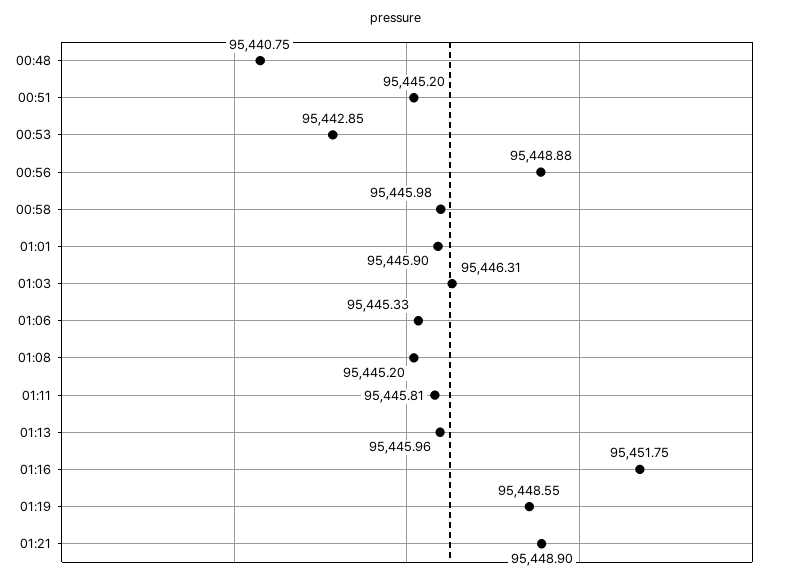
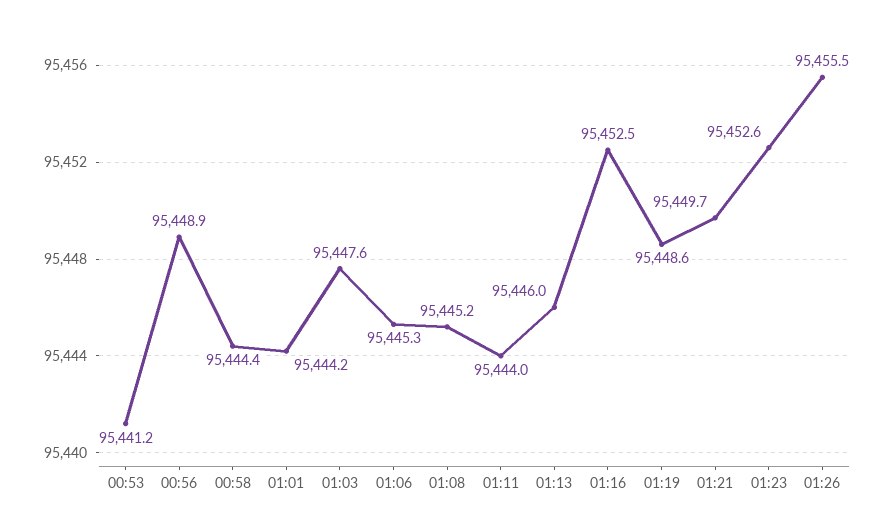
00:48: 95440.75 -> none
00:51: 95445.2 -> none
00:53: 95442.85 -> 95441.2
00:58: 95445.98 -> 95444.4
01:01: 95445.9 -> 95444.2
01:03: 95446.31 -> 95447.6
01:11: 95445.81 -> 95444
01:16: 95451.75 -> 95452.5
01:21: 95448.9 -> 95449.7
01:23: none -> 95452.6
01:26: none -> 95455.5

